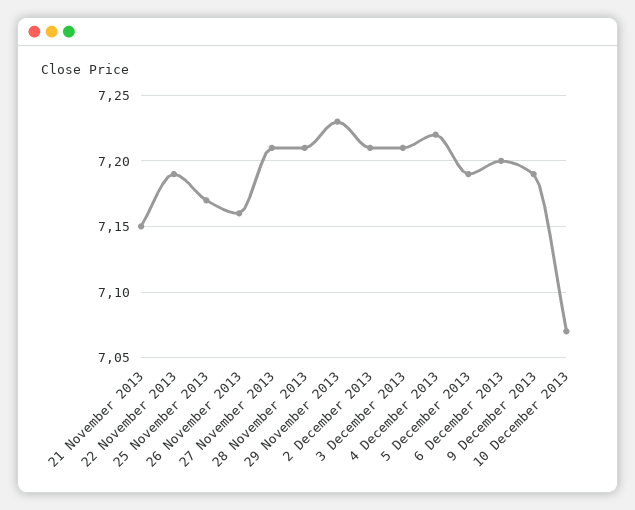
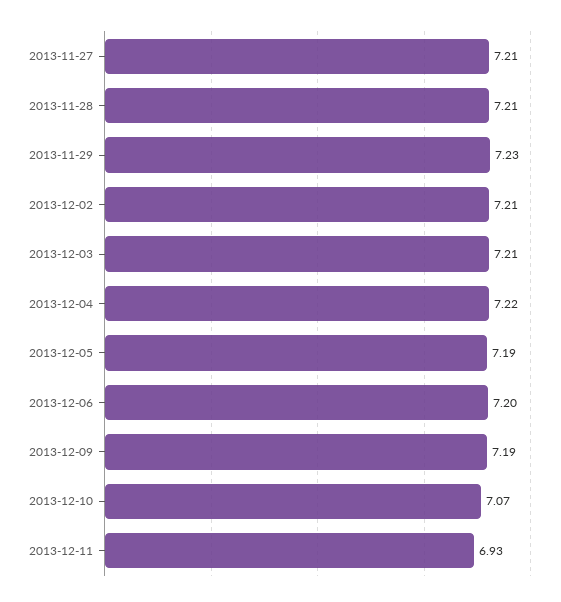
21 November 2013: 7.15 -> none
22 November 2013: 7.19 -> none
25 November 2013: 7.17 -> none
26 November 2013: 7.16 -> none
2013-12-11: none -> 6.93

